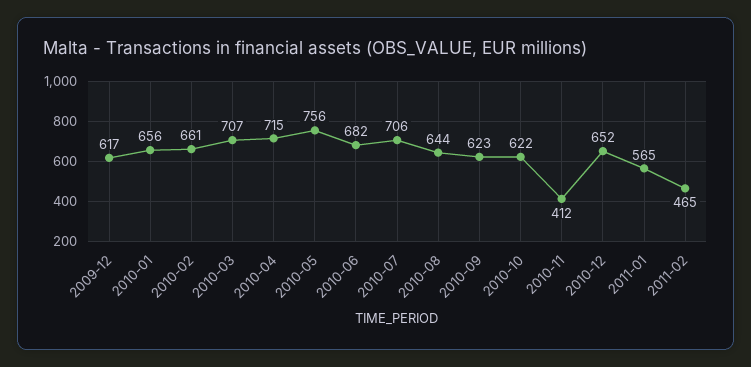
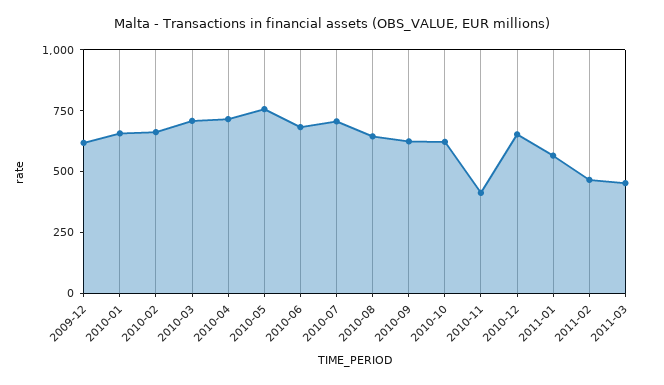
2011-03: none -> 450

